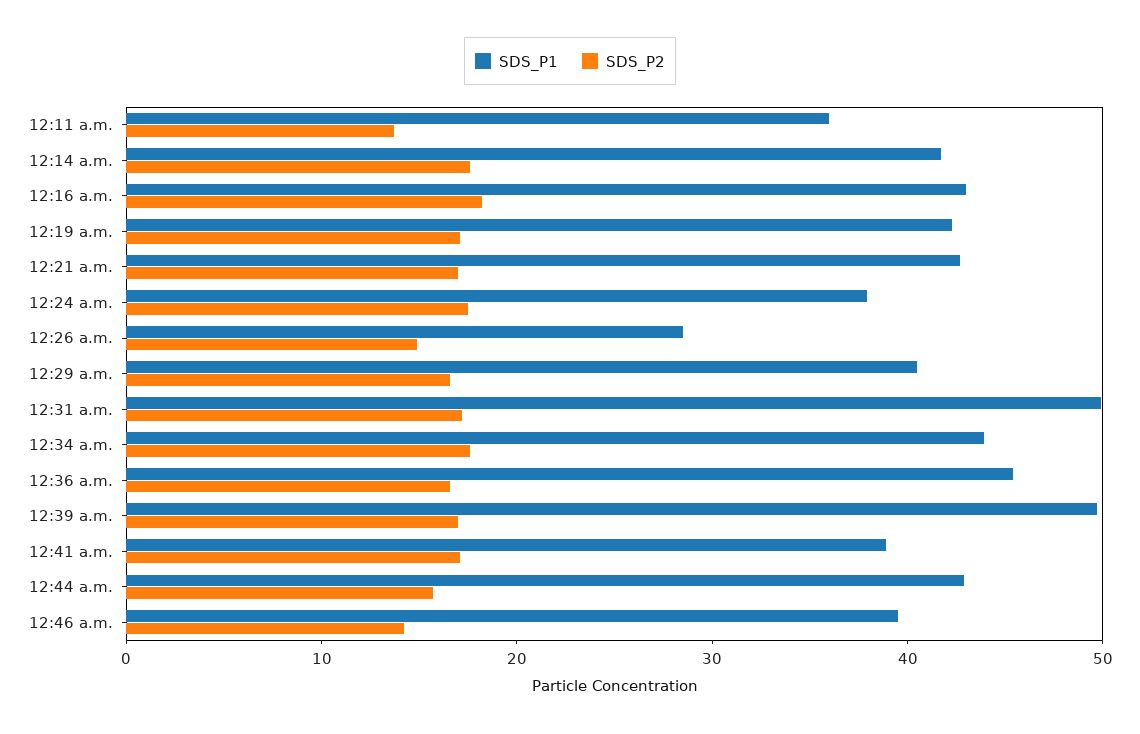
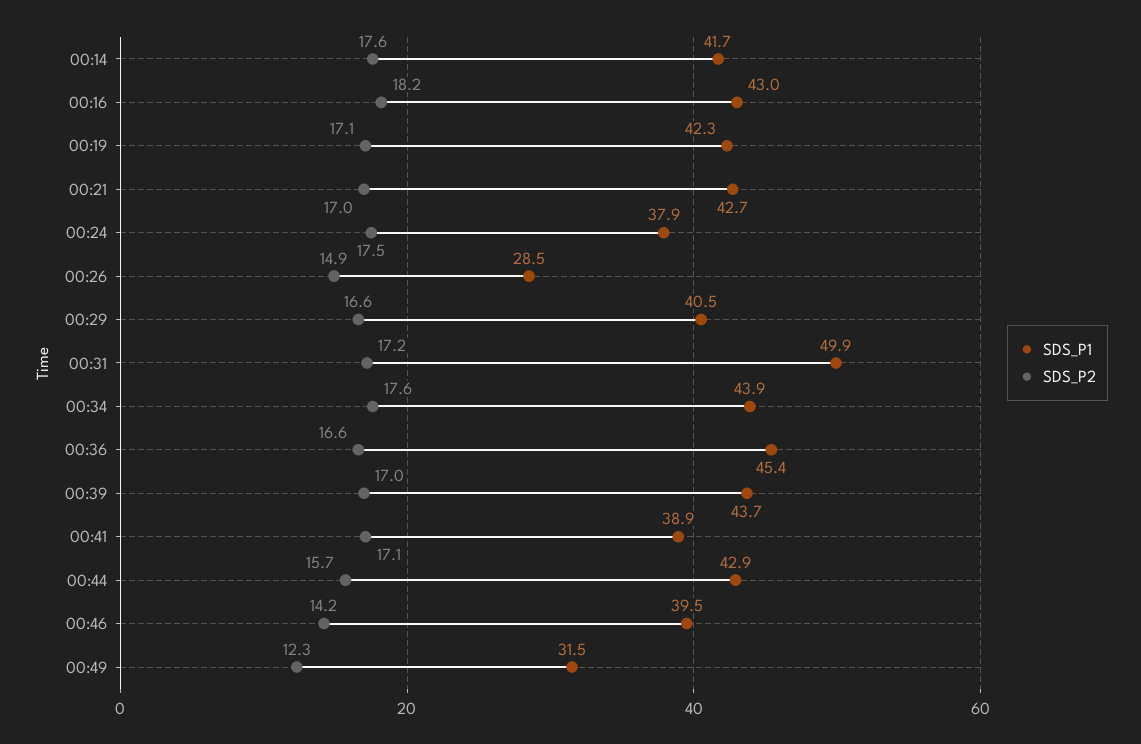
SDS_P1, 12:11 a.m.: 36 -> none
SDS_P2, 12:11 a.m.: 14 -> none
SDS_P1, 12:39 a.m.: 50 -> 43.7
SDS_P1, 00:49: none -> 31.5
SDS_P2, 00:49: none -> 12.3

